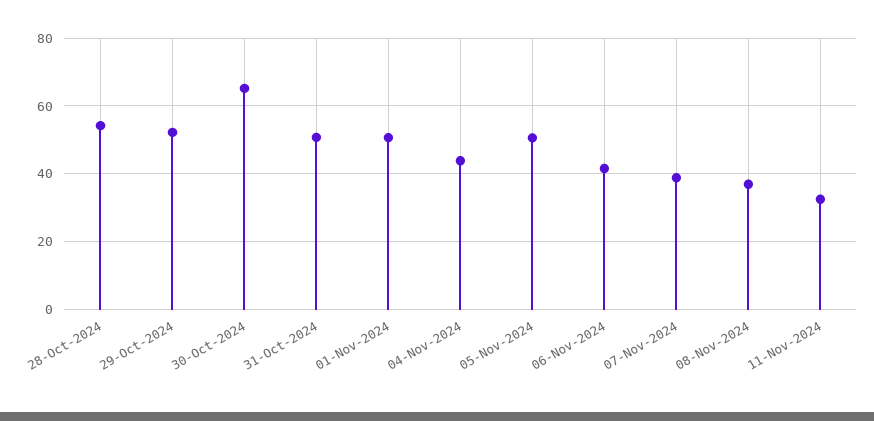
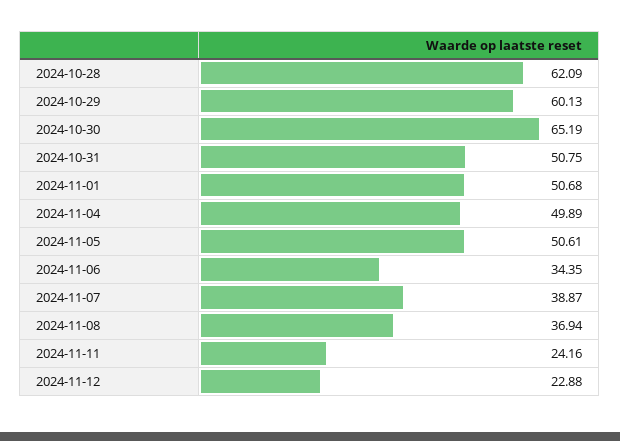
28-Oct-2024: 54 -> 62.09
29-Oct-2024: 52 -> 60.13
04-Nov-2024: 44 -> 49.89
06-Nov-2024: 42 -> 34.35
11-Nov-2024: 32 -> 24.16
2024-11-12: none -> 22.88

